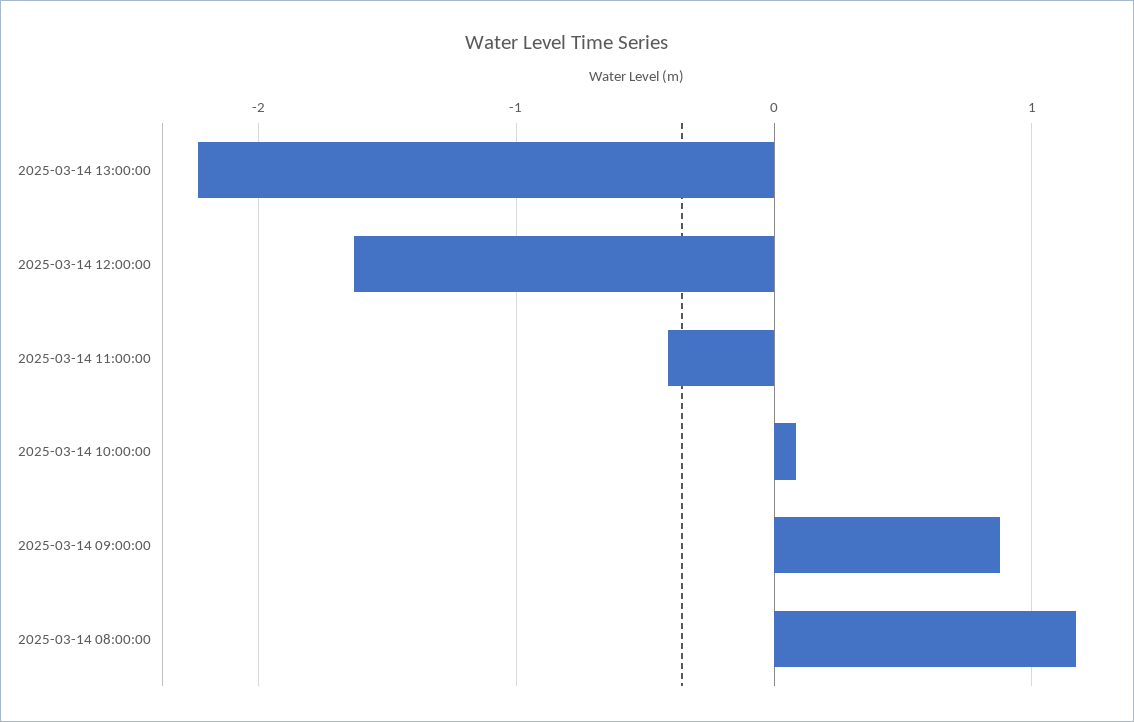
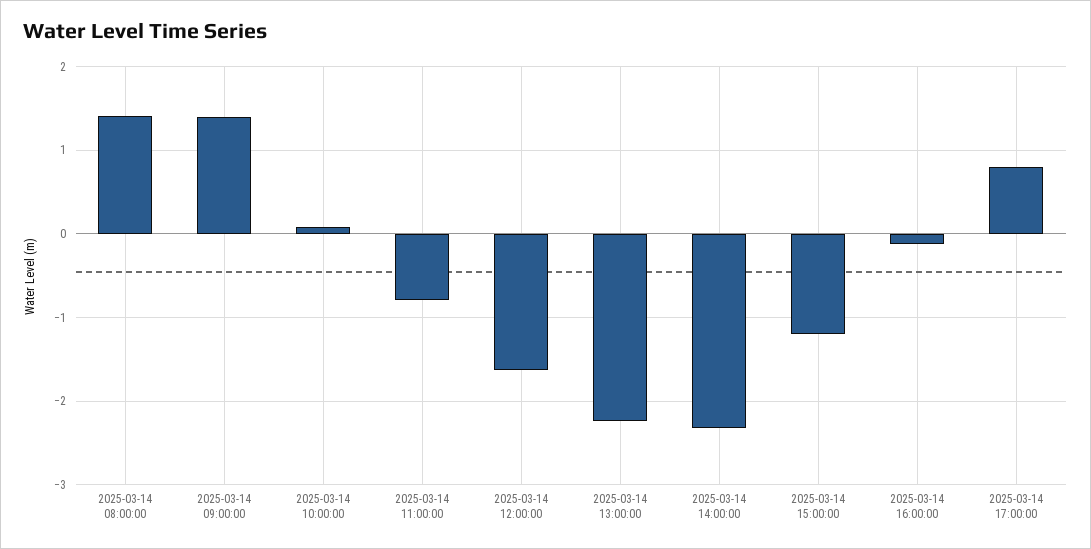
2025-03-14 11:00:00: -0.4 -> -0.8
2025-03-14 09:00:00: 0.9 -> 1.4
2025-03-14 08:00:00: 1.2 -> 1.4
2025-03-14 14:00:00: none -> -2.3
2025-03-14 15:00:00: none -> -1.2
2025-03-14 16:00:00: none -> -0.1
2025-03-14 17:00:00: none -> 0.8

